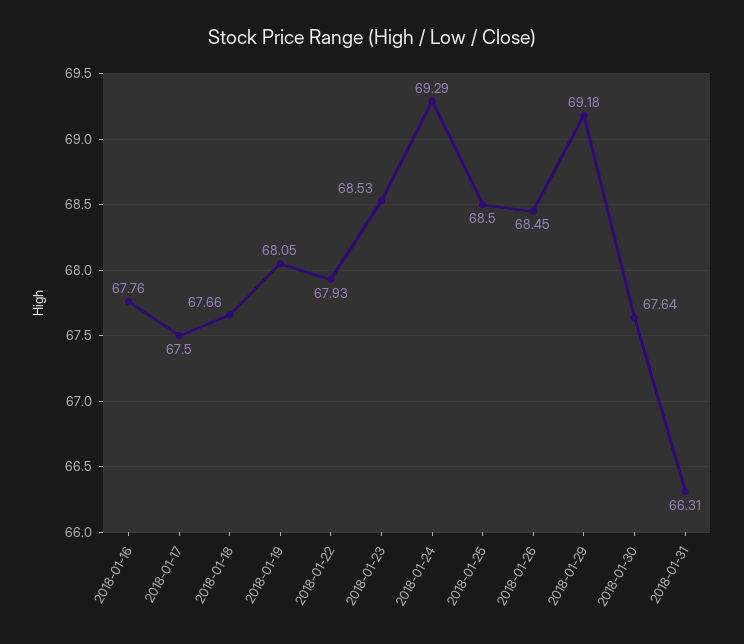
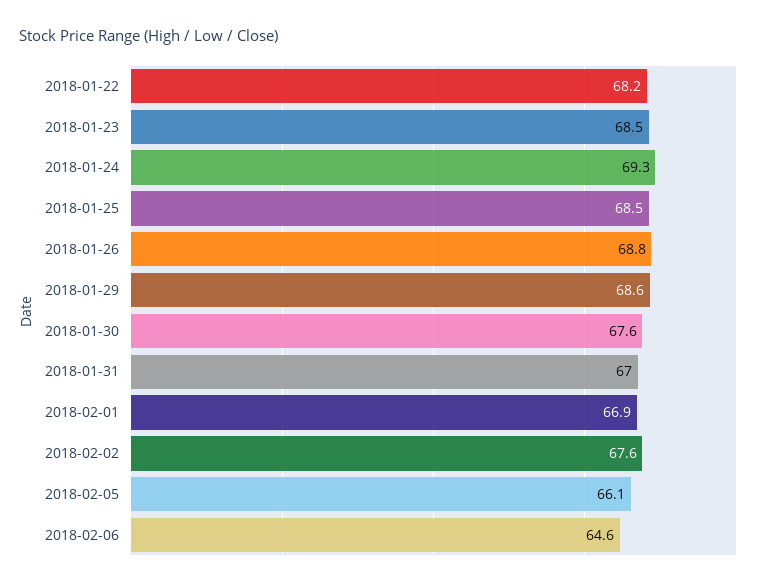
2018-01-16: 67.76 -> none
2018-01-17: 67.5 -> none
2018-01-18: 67.66 -> none
2018-01-19: 68.05 -> none
2018-01-22: 67.93 -> 68.2
2018-01-26: 68.45 -> 68.8
2018-01-29: 69.18 -> 68.6
2018-01-31: 66.31 -> 67
2018-02-01: none -> 66.9
2018-02-02: none -> 67.6
2018-02-05: none -> 66.1
2018-02-06: none -> 64.6

